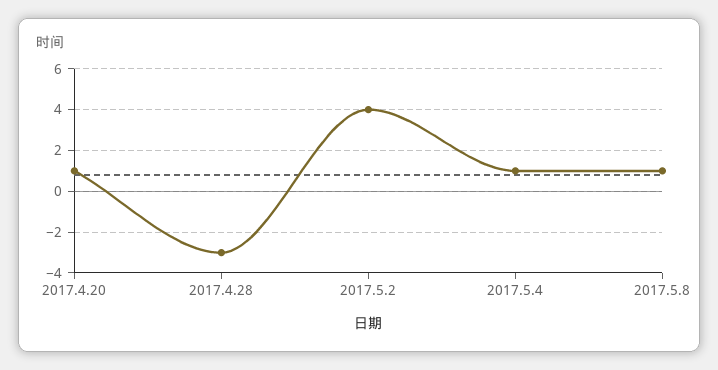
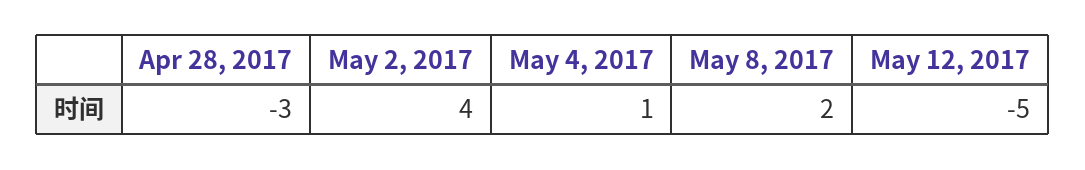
2017.4.20: 1 -> none
2017.5.8: 1 -> 2
May 12, 2017: none -> -5

